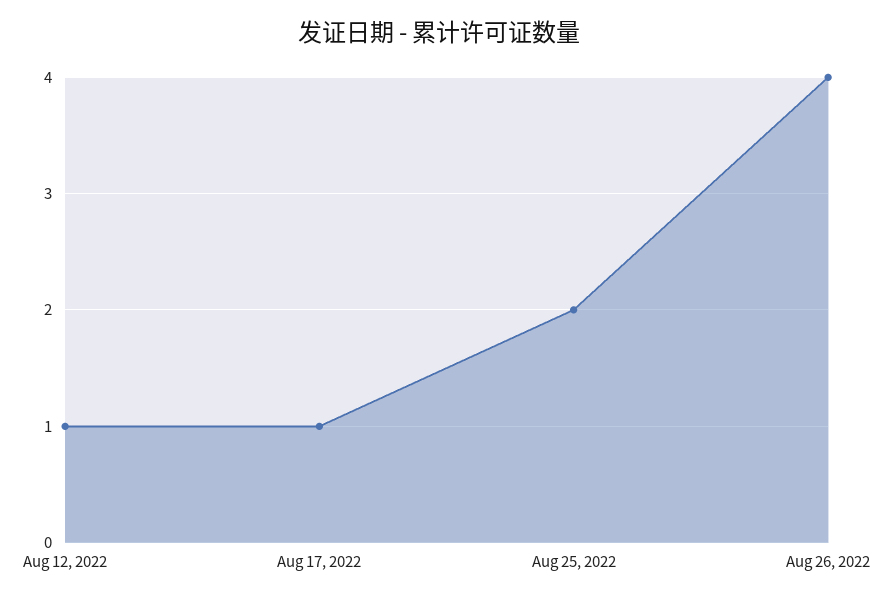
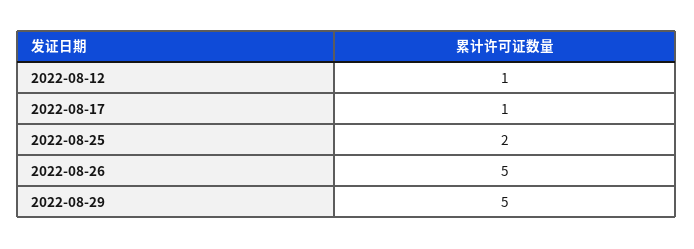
Aug 26, 2022: 4 -> 5
2022-08-29: none -> 5

